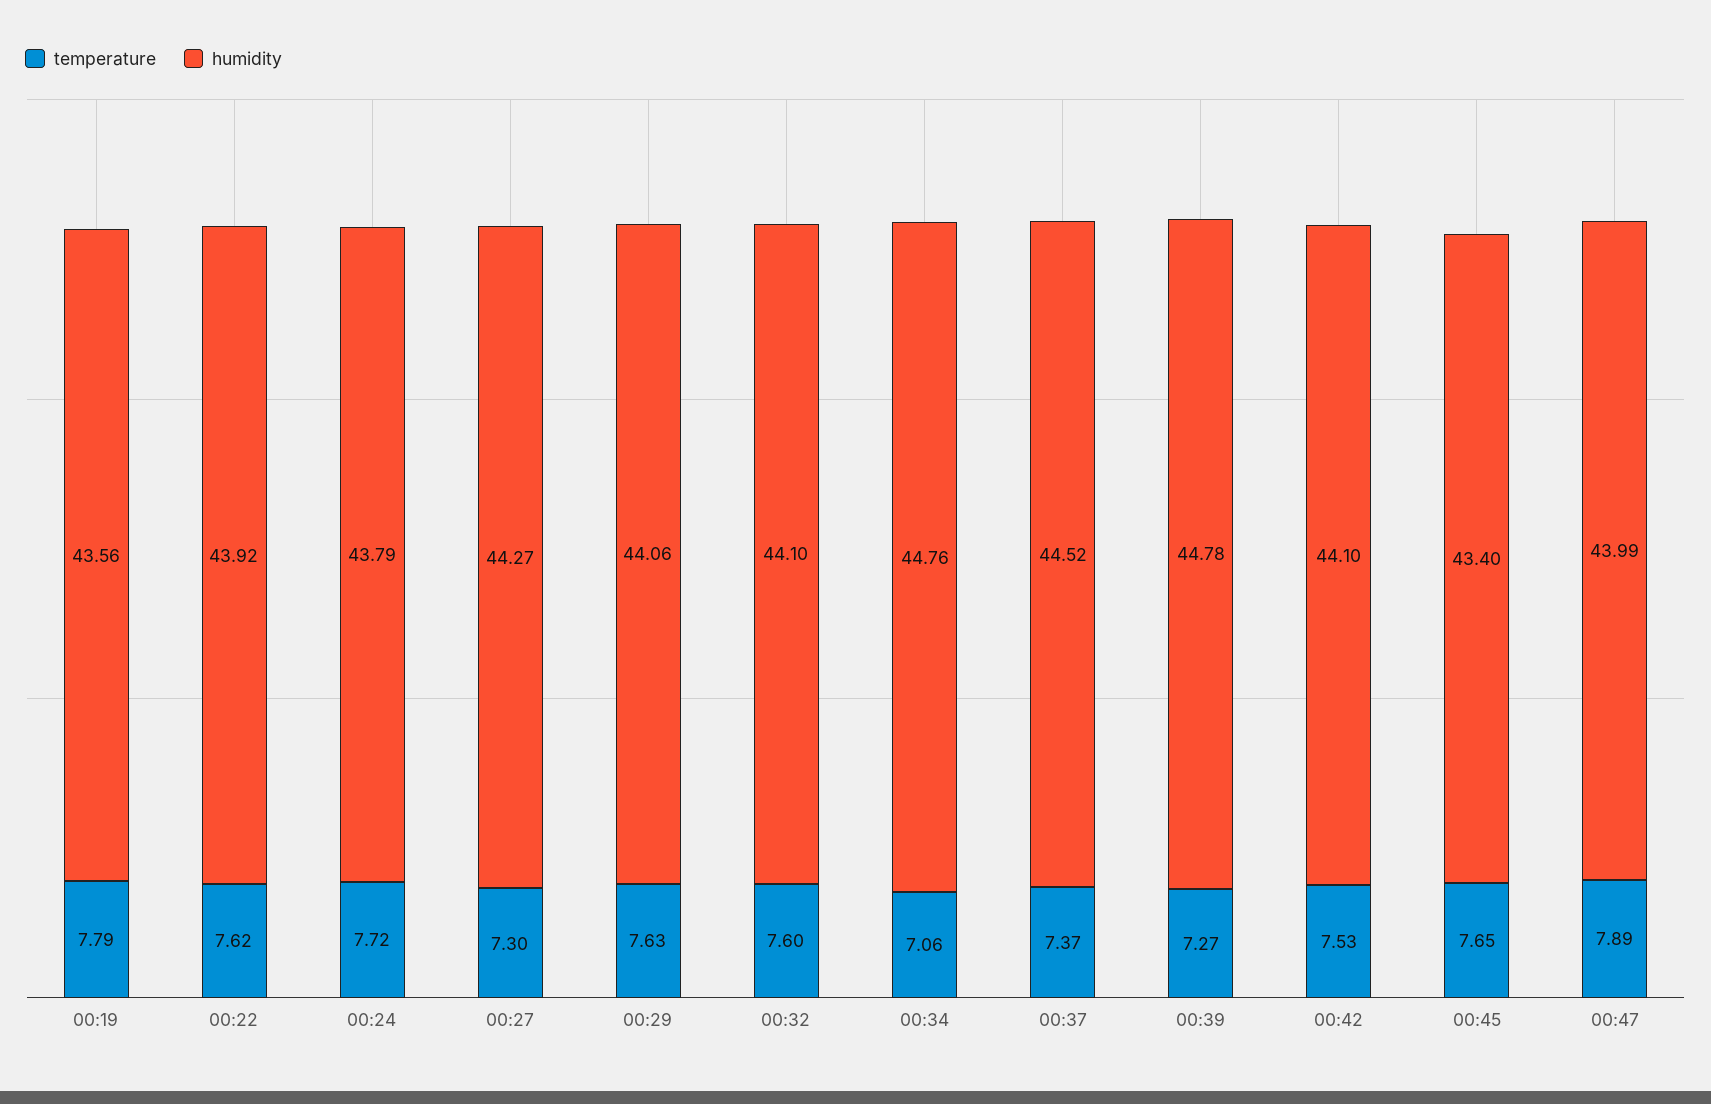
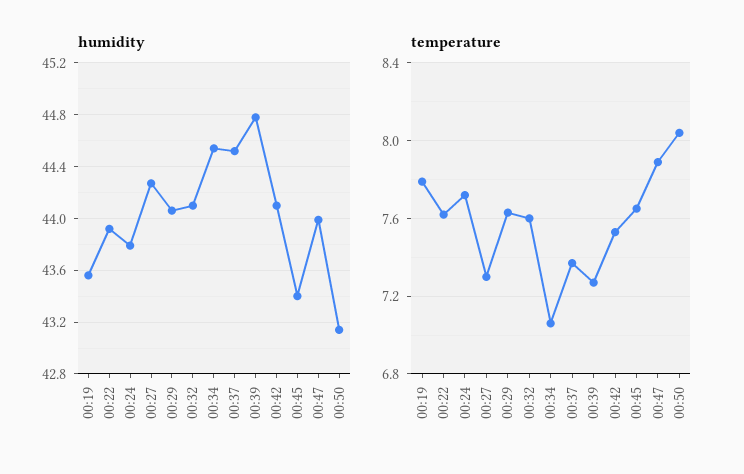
humidity, 00:34: 44.76 -> 44.55
humidity, 00:50: none -> 43.15
temperature, 00:50: none -> 8.05

